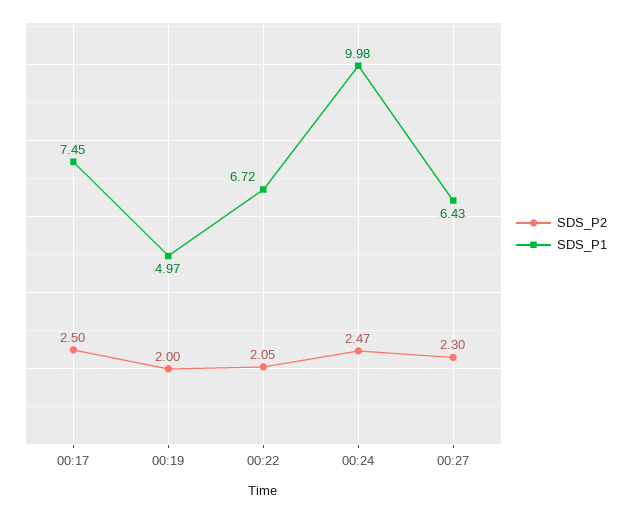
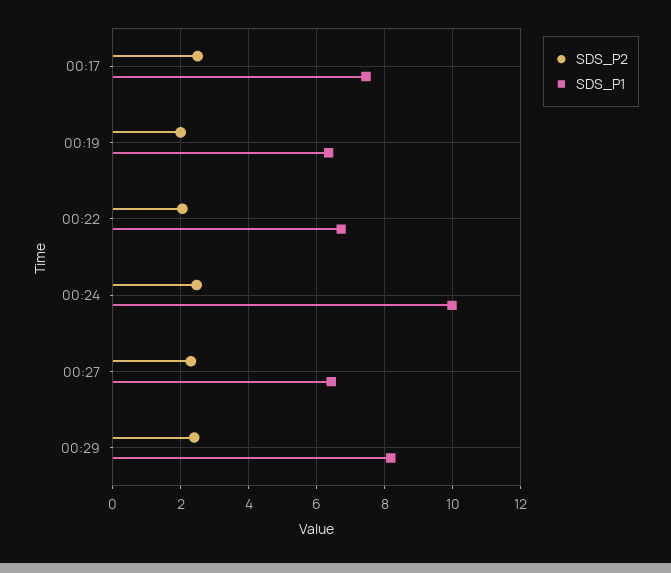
SDS_P1, 00:19: 4.97 -> 6.4
SDS_P2, 00:29: none -> 2.4
SDS_P1, 00:29: none -> 8.2

